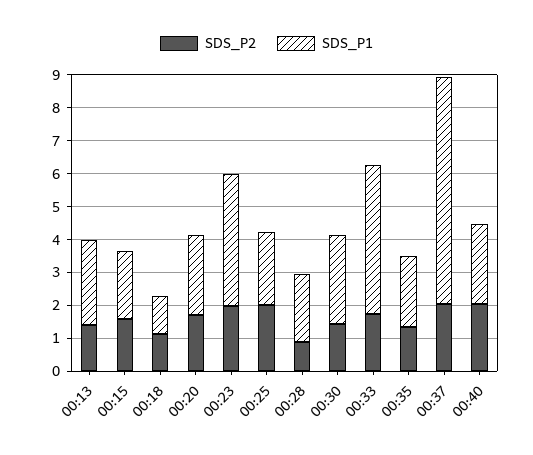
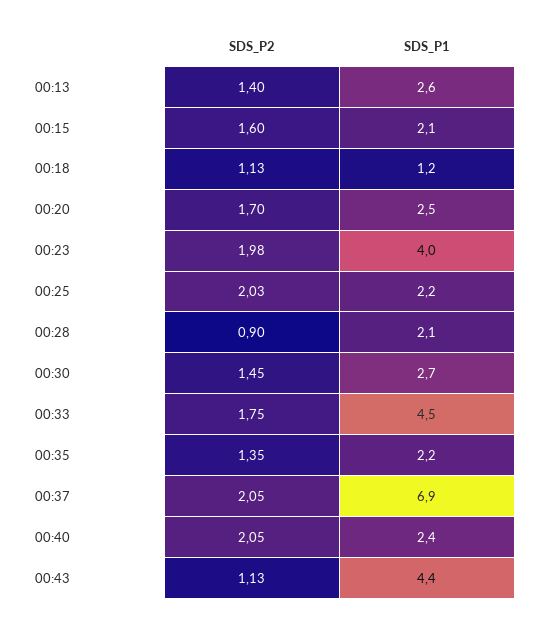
SDS_P2, 00:43: none -> 1.13
SDS_P1, 00:43: none -> 4.4

